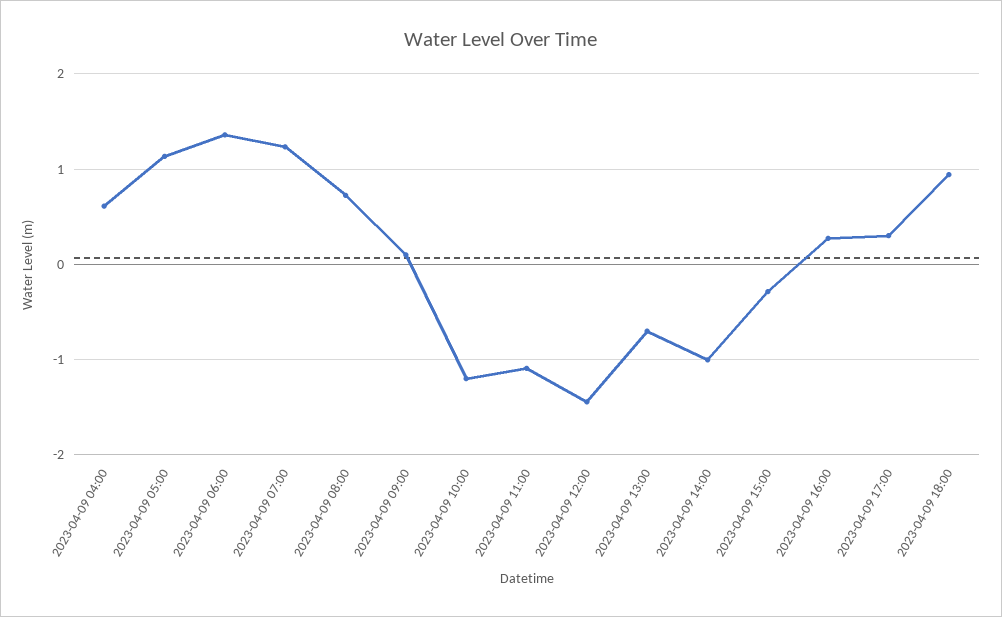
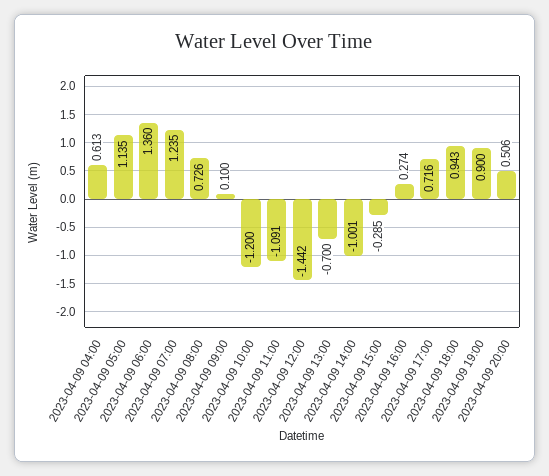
2023-04-09 17:00: 0.3 -> 0.716
2023-04-09 19:00: none -> 0.9
2023-04-09 20:00: none -> 0.506

